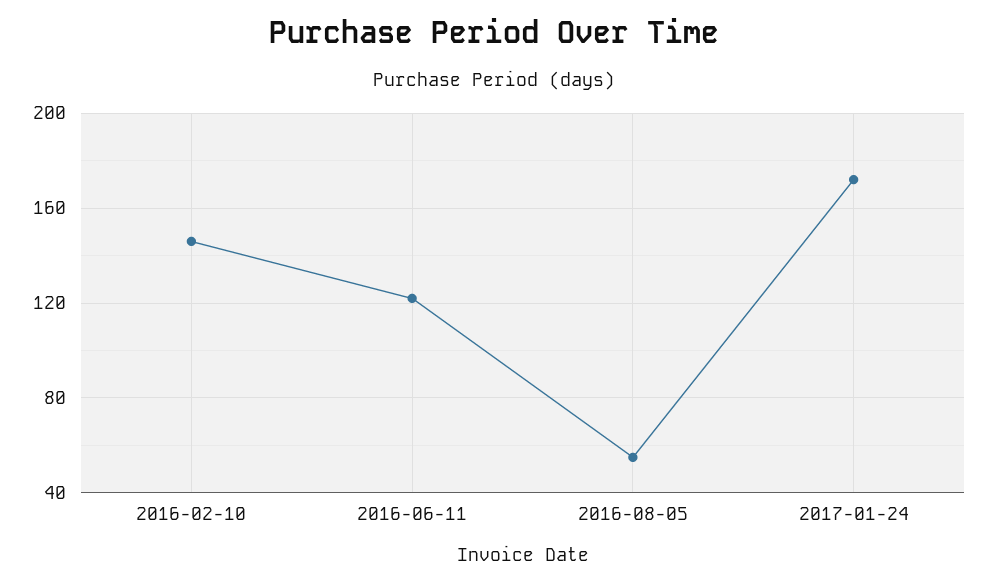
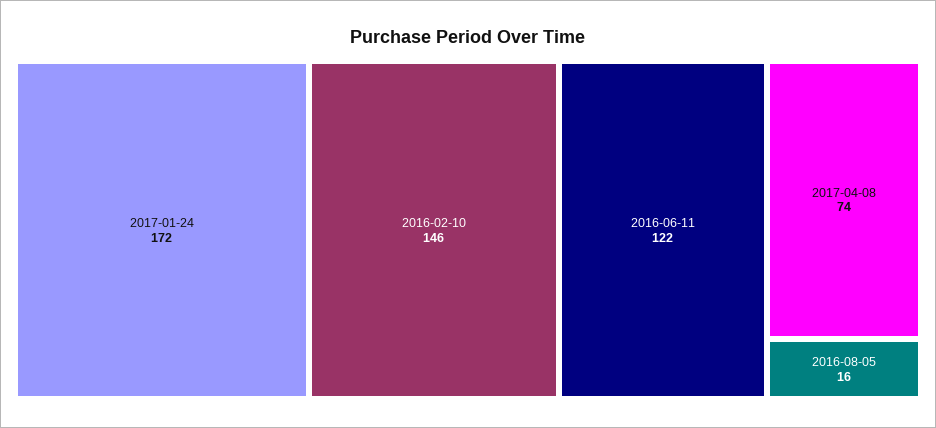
2016-08-05: 55 -> 16
2017-04-08: none -> 74

